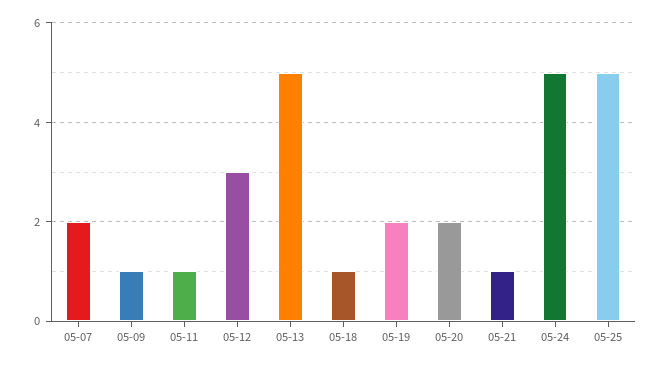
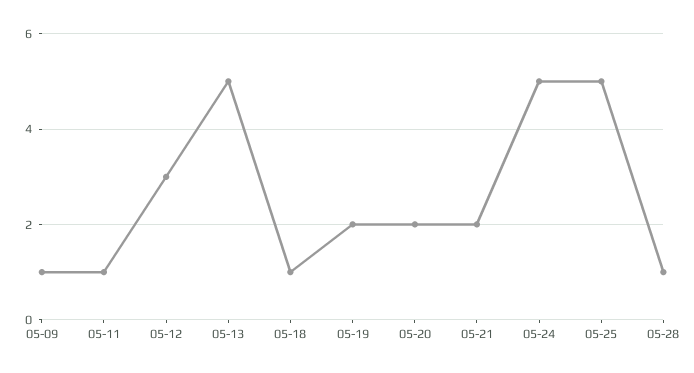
05-07: 2 -> none
05-21: 1 -> 2
05-28: none -> 1

